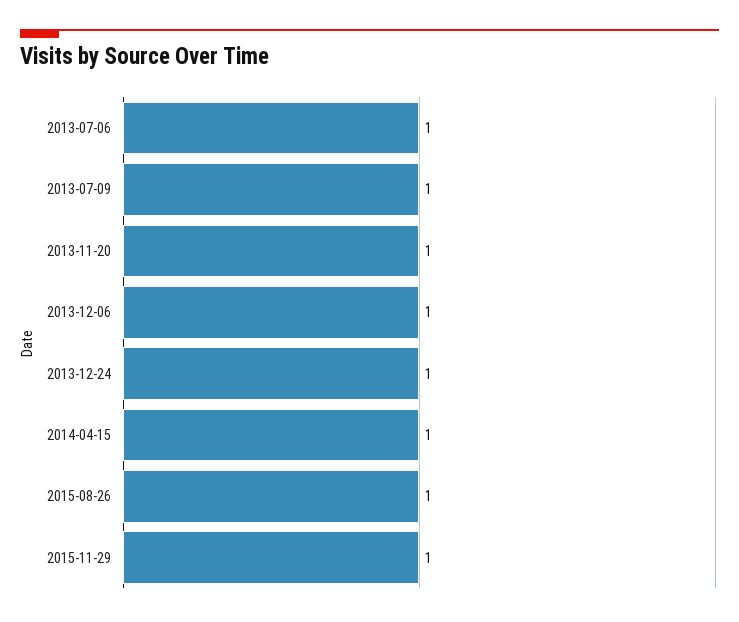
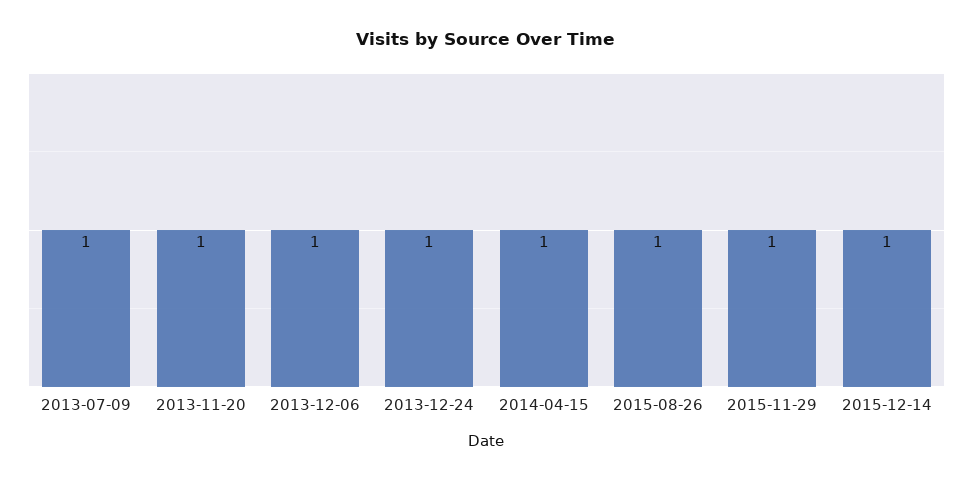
2013-07-06: 1 -> none
2015-12-14: none -> 1

